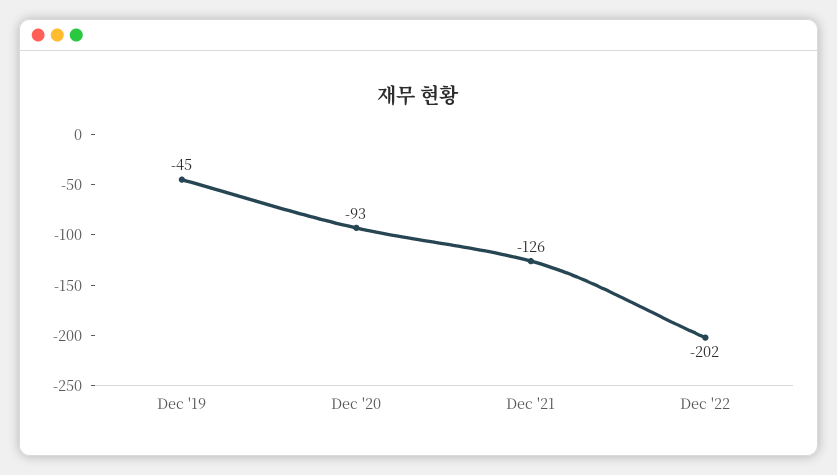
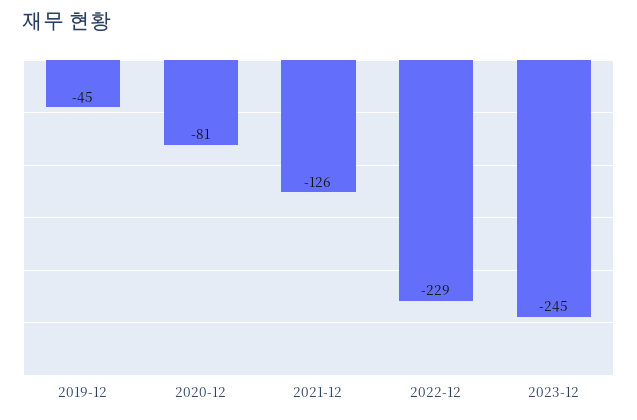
Dec '20: -93 -> -81
Dec '22: -202 -> -229
2023-12: none -> -245

